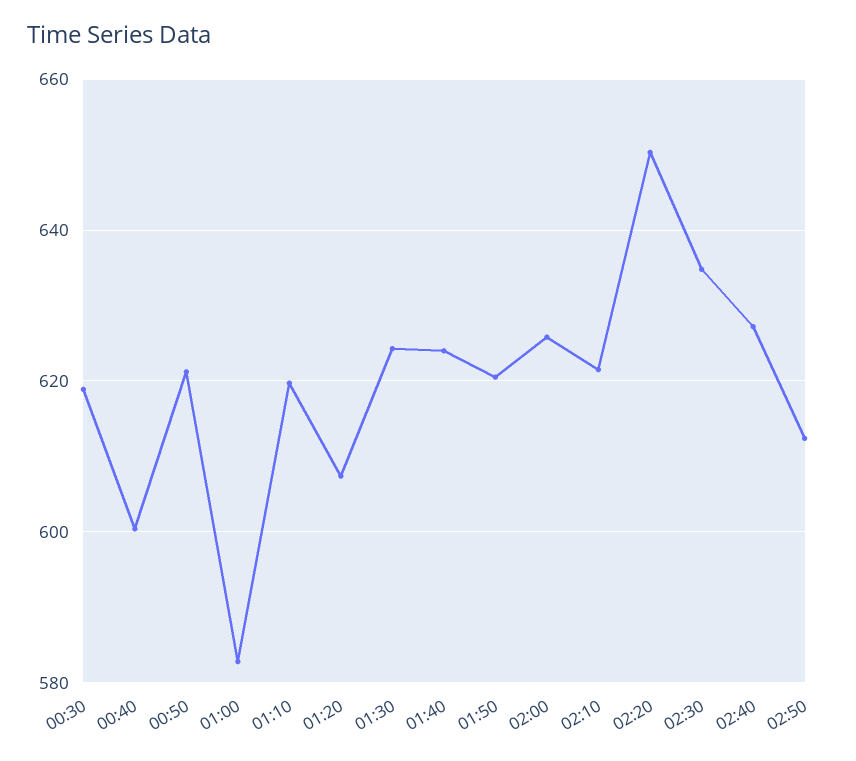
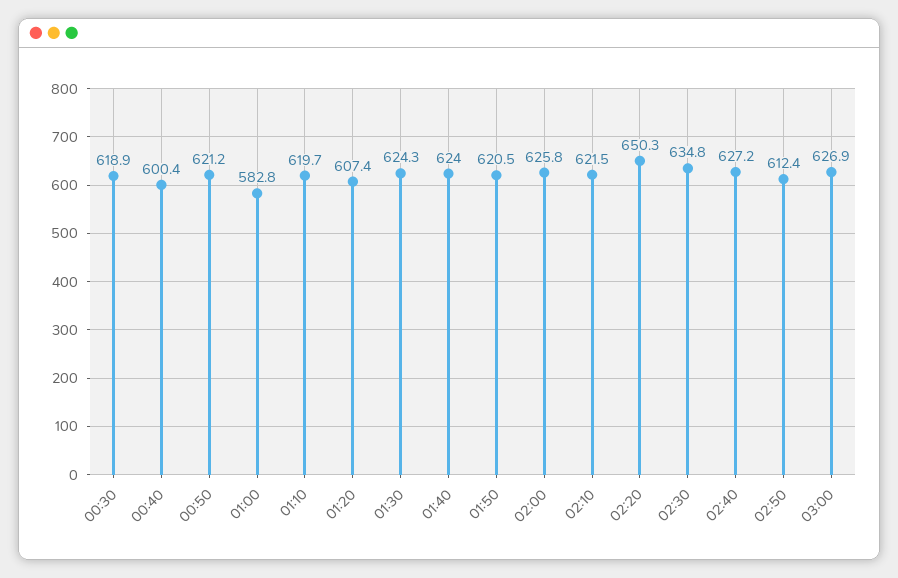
03:00: none -> 626.9

